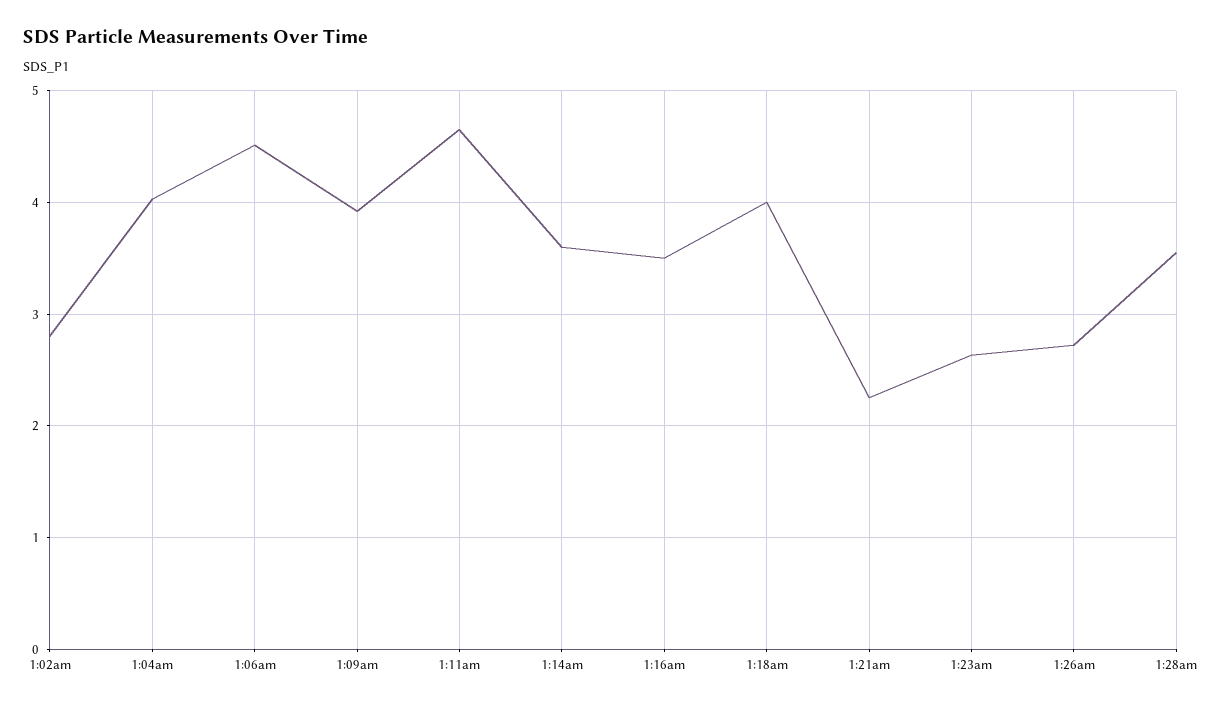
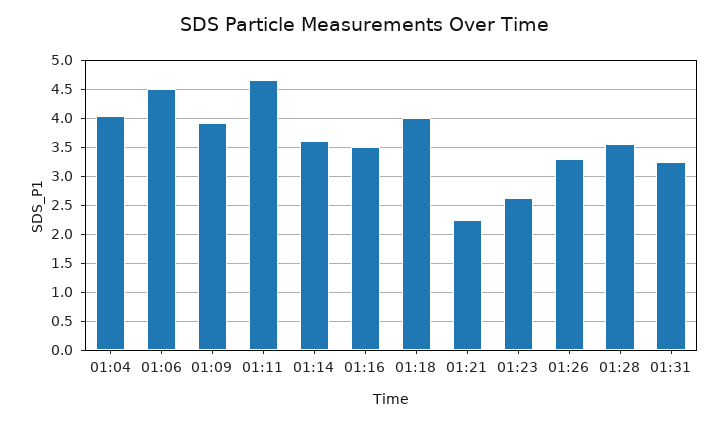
1:02am: 2.8 -> none
1:26am: 2.7 -> 3.25
01:31: none -> 3.25

